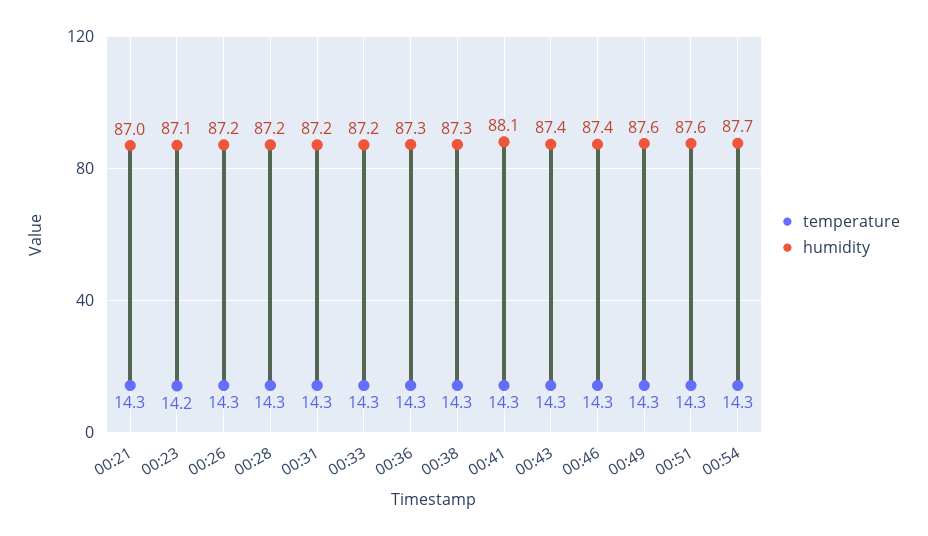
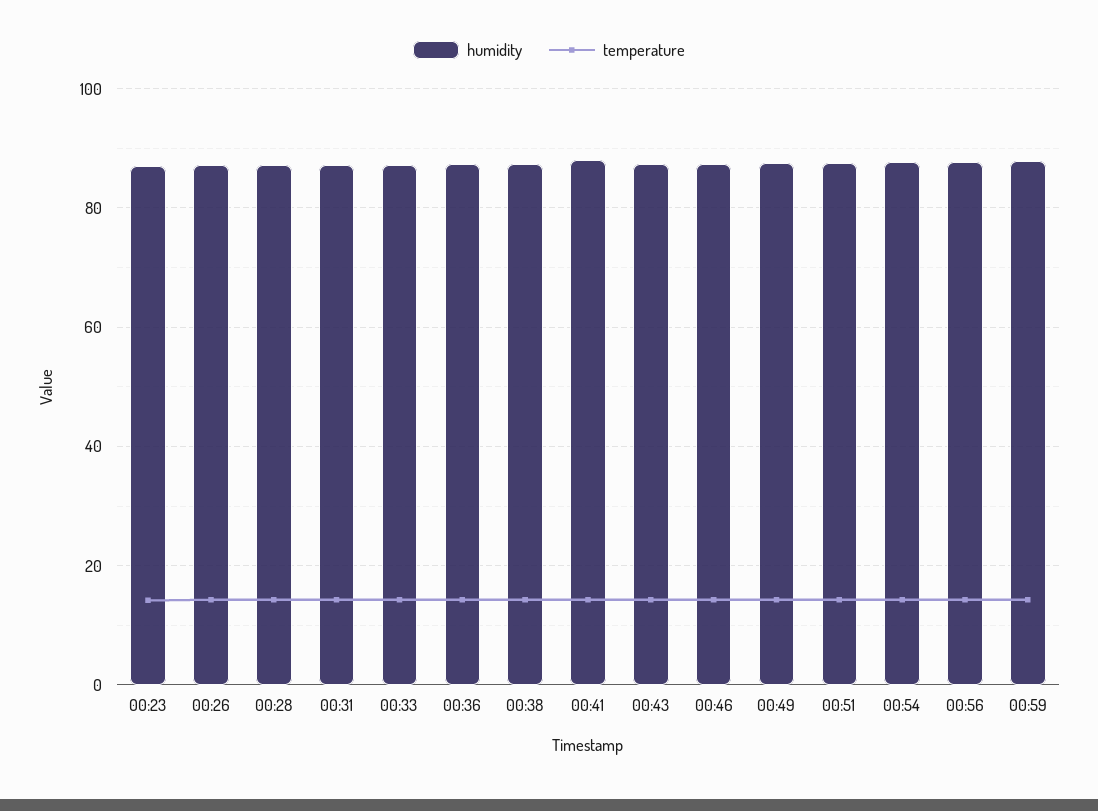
temperature, 00:21: 14.3 -> none
humidity, 00:21: 87 -> none
humidity, 00:56: none -> 88
temperature, 00:56: none -> 14
humidity, 00:59: none -> 88
temperature, 00:59: none -> 14

